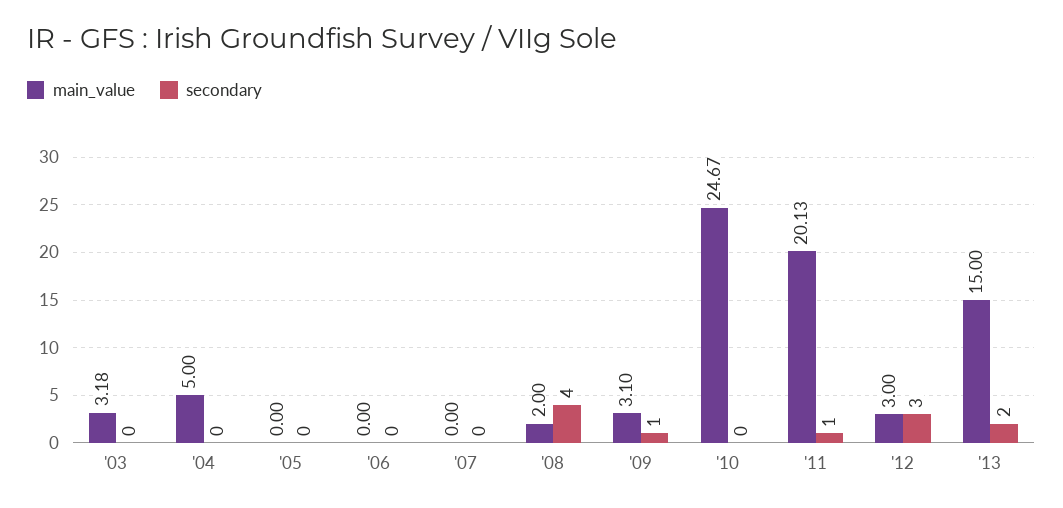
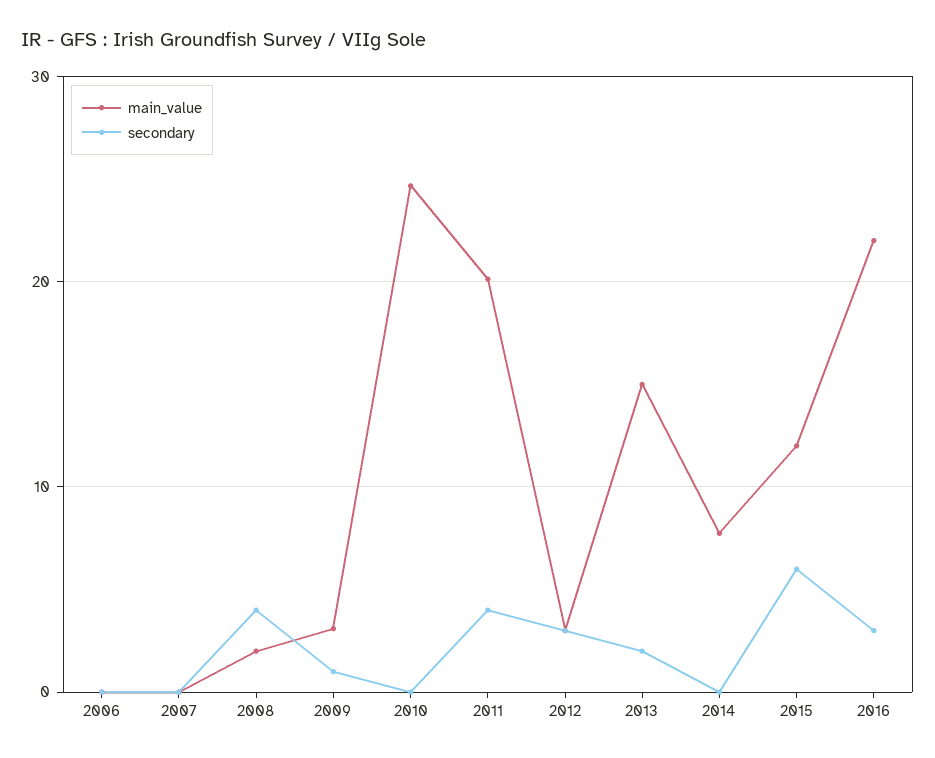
main_value, '03: 3.18 -> none
secondary, '03: 0 -> none
main_value, '04: 5 -> none
secondary, '04: 0 -> none
main_value, '05: 0 -> none
secondary, '05: 0 -> none
secondary, '11: 1 -> 4
main_value, 2014: none -> 8
secondary, 2014: none -> 0
main_value, 2015: none -> 12
secondary, 2015: none -> 6
main_value, 2016: none -> 22
secondary, 2016: none -> 3

